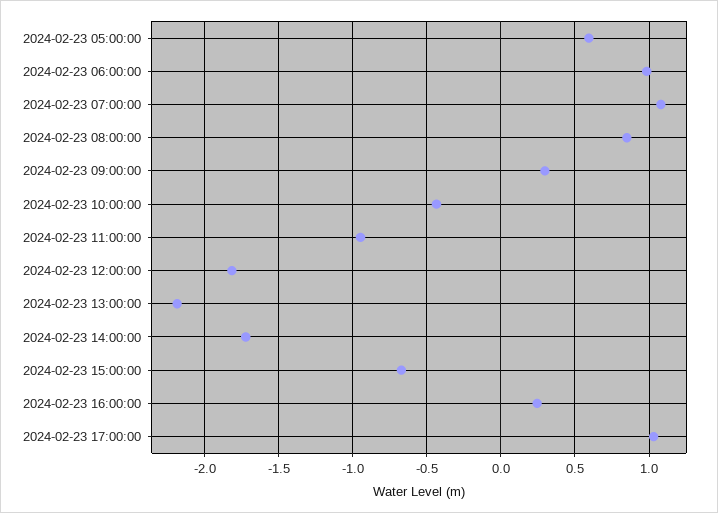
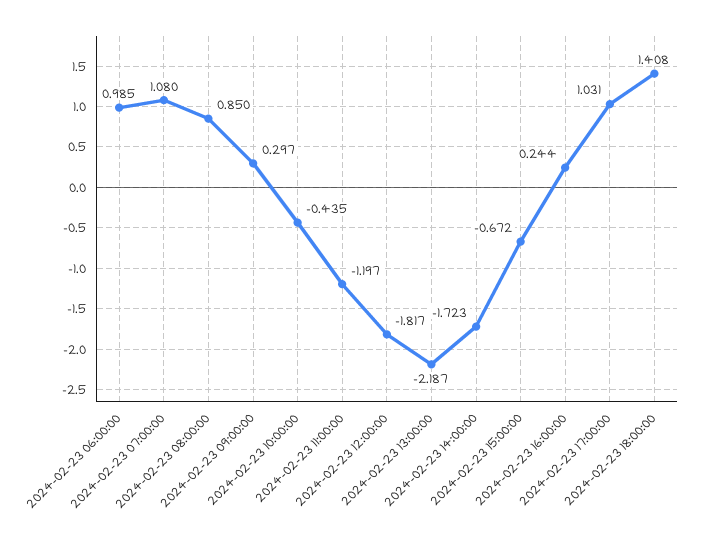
2024-02-23 05:00:00: 0.6 -> none
2024-02-23 11:00:00: -0.95 -> -1.197
2024-02-23 18:00:00: none -> 1.408

